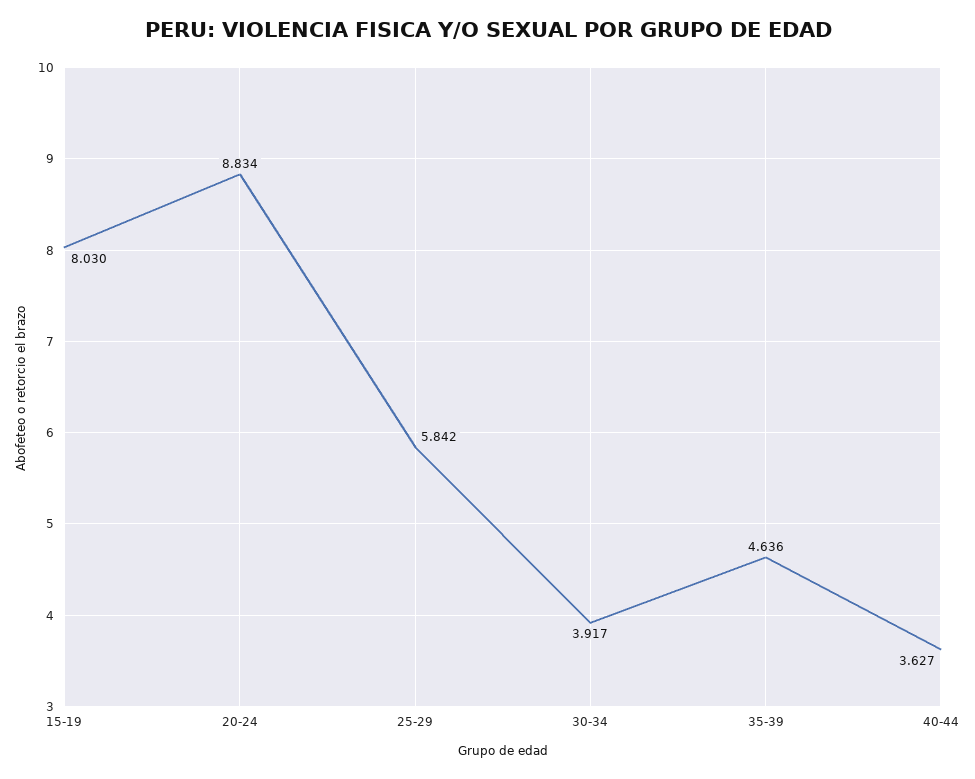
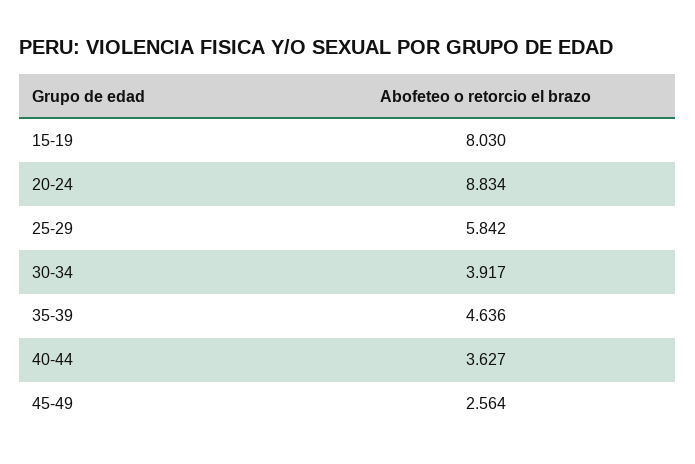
45-49: none -> 2.564

